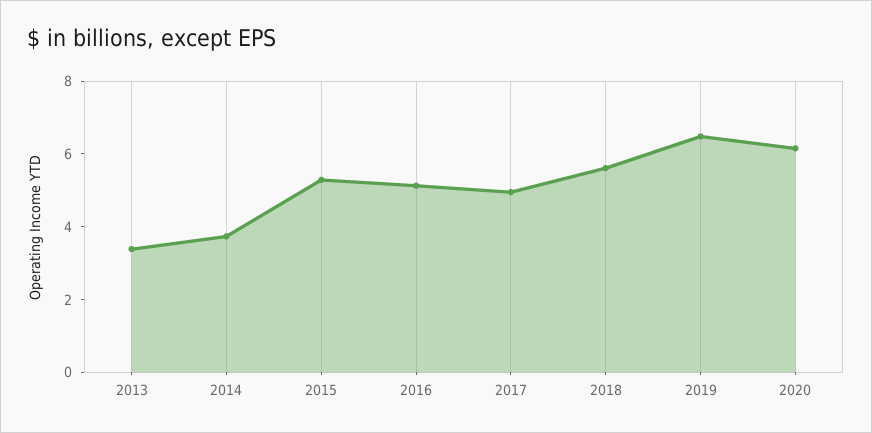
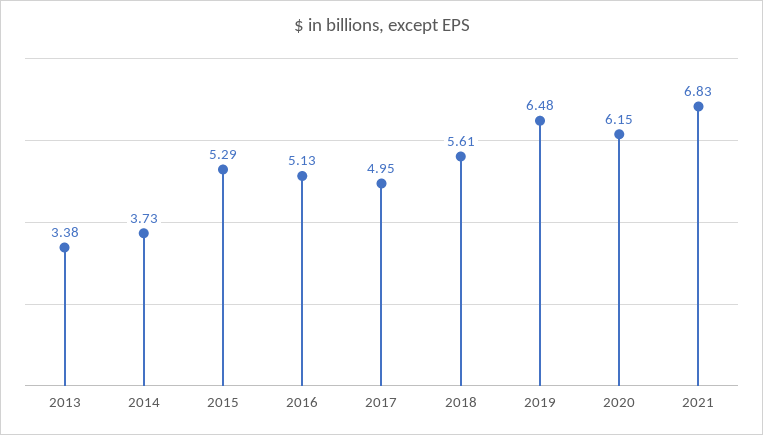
2021: none -> 6.83

